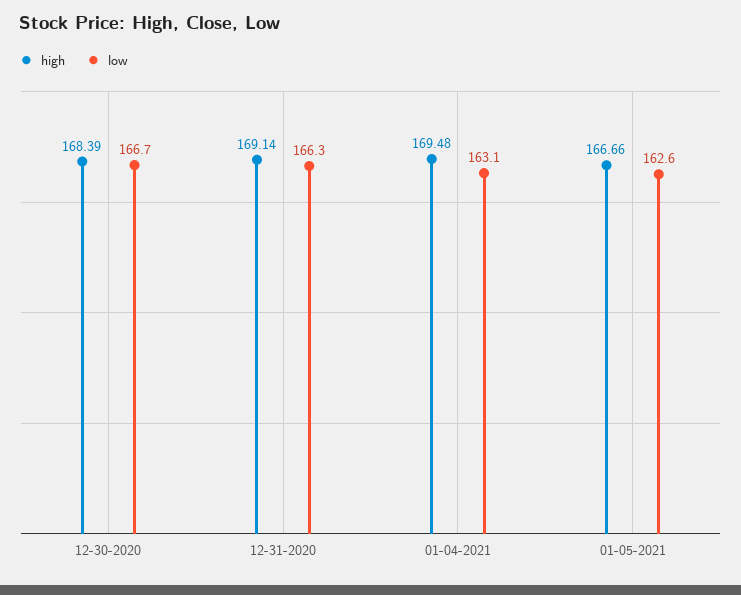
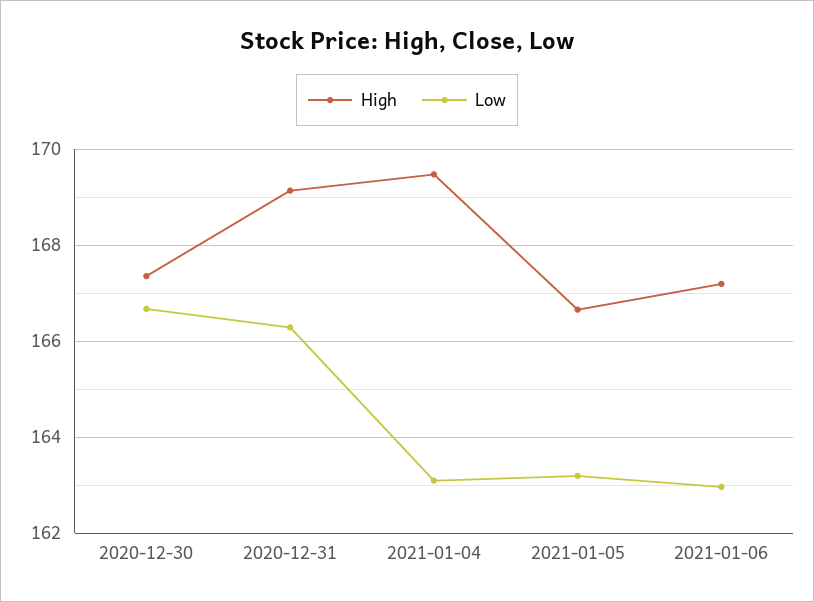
high, 12-30-2020: 168.39 -> 167.4
low, 01-05-2021: 162.6 -> 163.2
high, 2021-01-06: none -> 167.2
low, 2021-01-06: none -> 163

